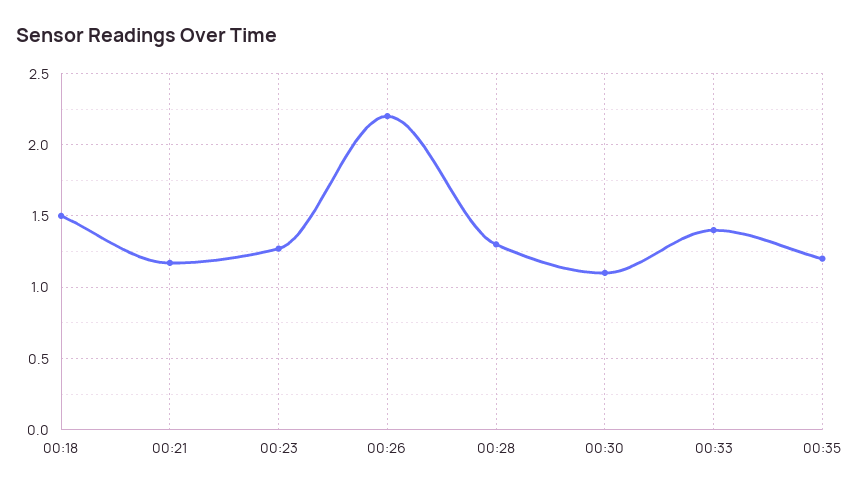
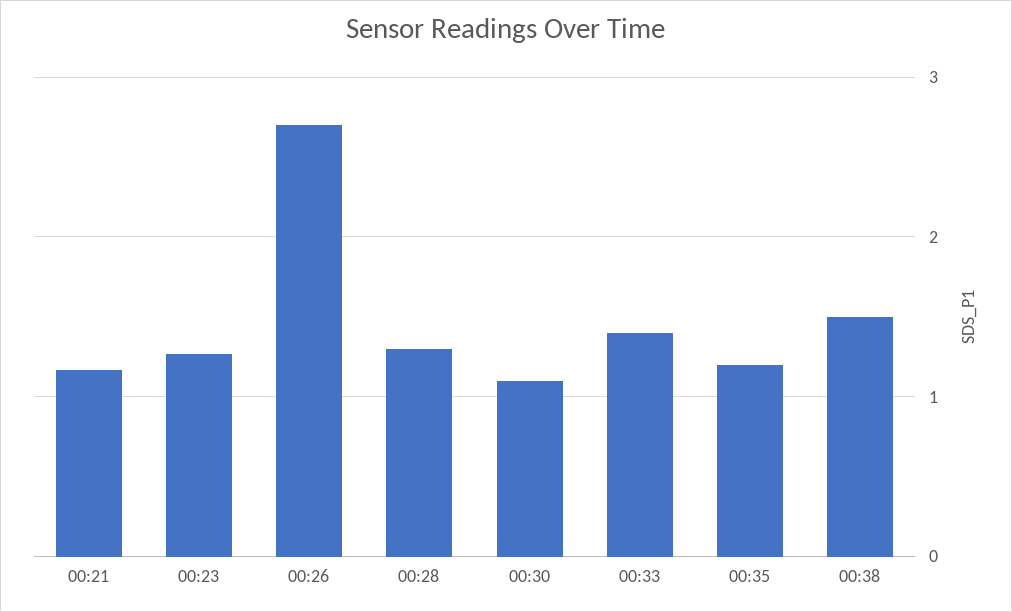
00:18: 1.5 -> none
00:26: 2.2 -> 2.7
00:38: none -> 1.5

